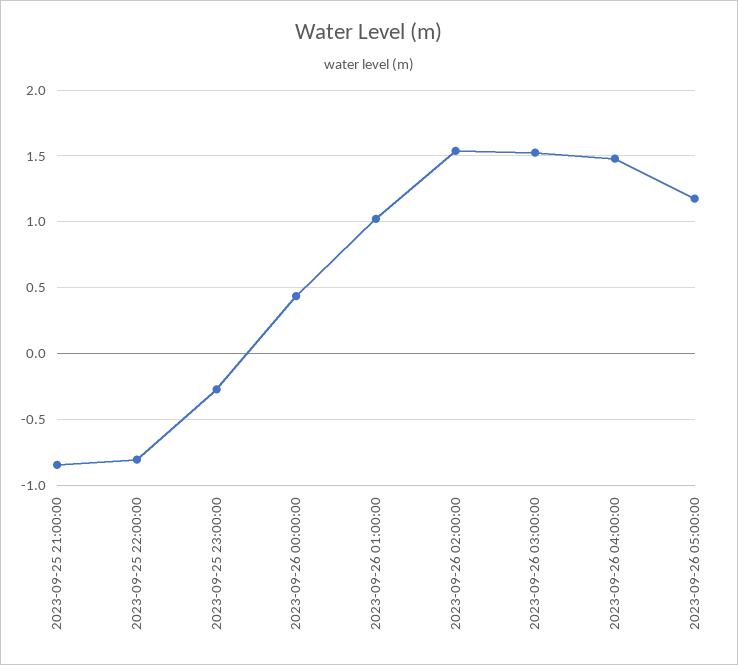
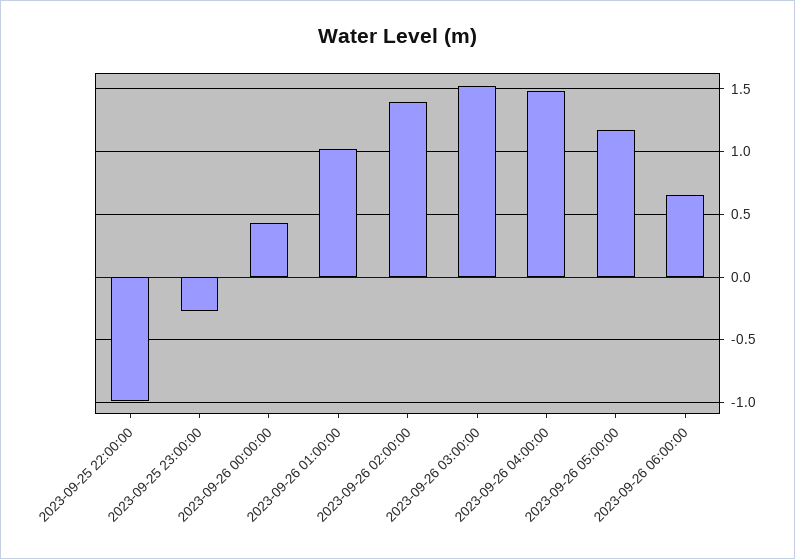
2023-09-25 21:00:00: -0.85 -> none
2023-09-25 22:00:00: -0.8 -> -1
2023-09-26 02:00:00: 1.55 -> 1.4
2023-09-26 06:00:00: none -> 0.65

